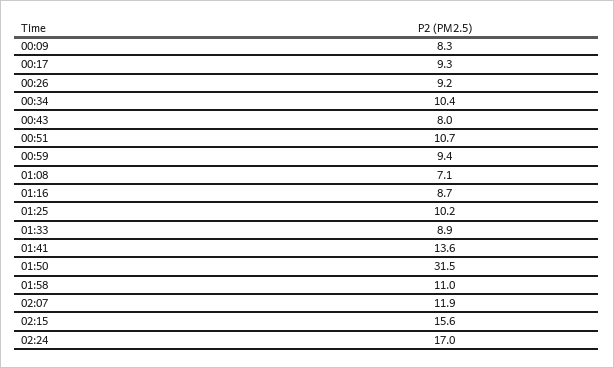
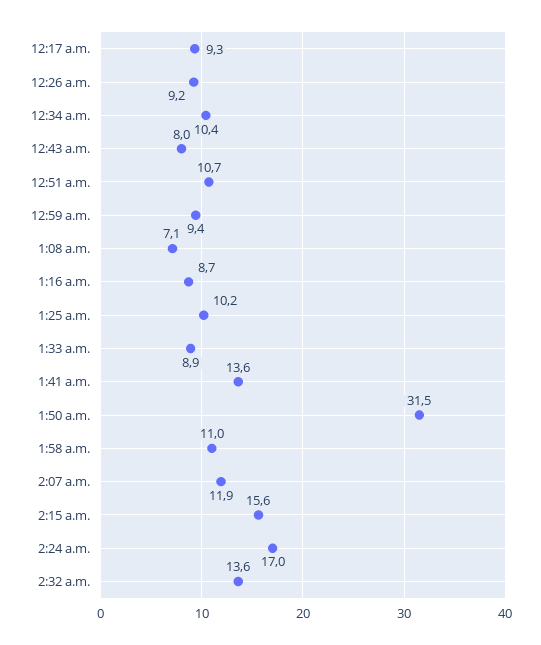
00:09: 8.3 -> none
2:32 a.m.: none -> 13.6

